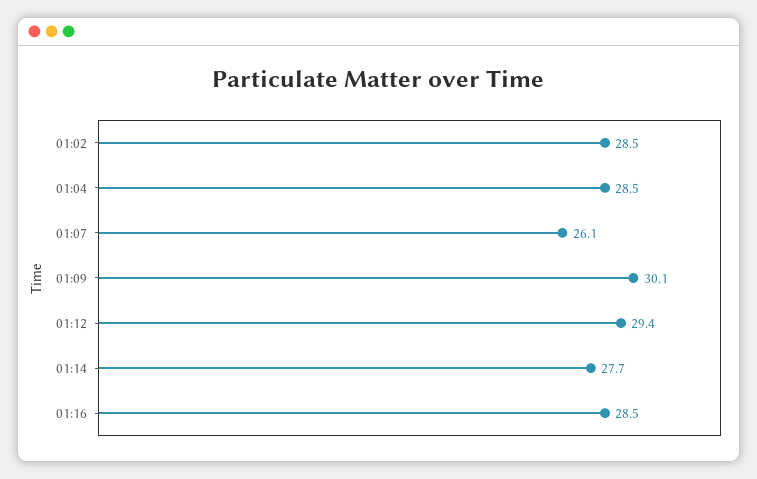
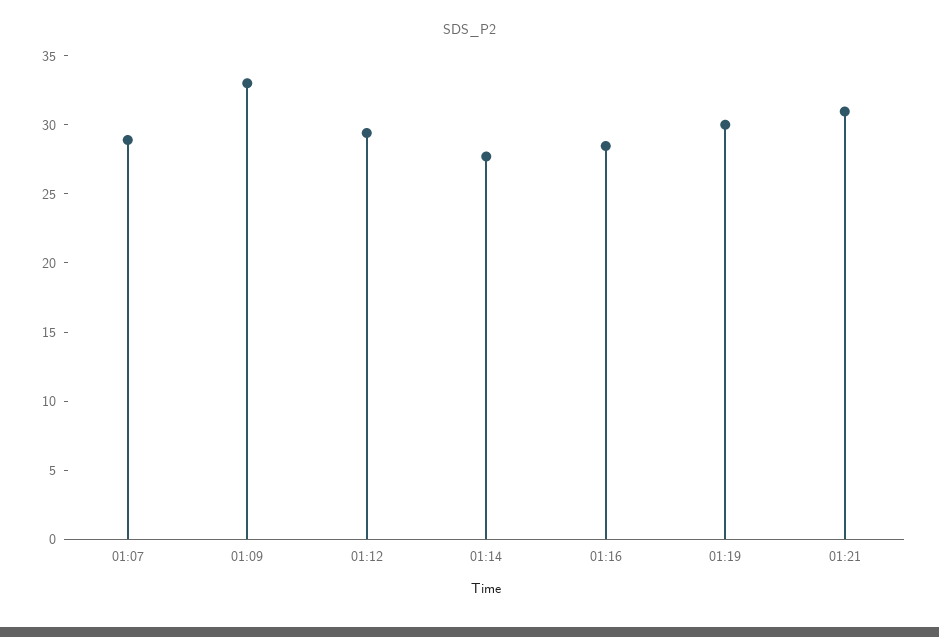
01:02: 28.5 -> none
01:04: 28.5 -> none
01:07: 26.1 -> 29
01:09: 30.1 -> 33
01:19: none -> 30
01:21: none -> 31

